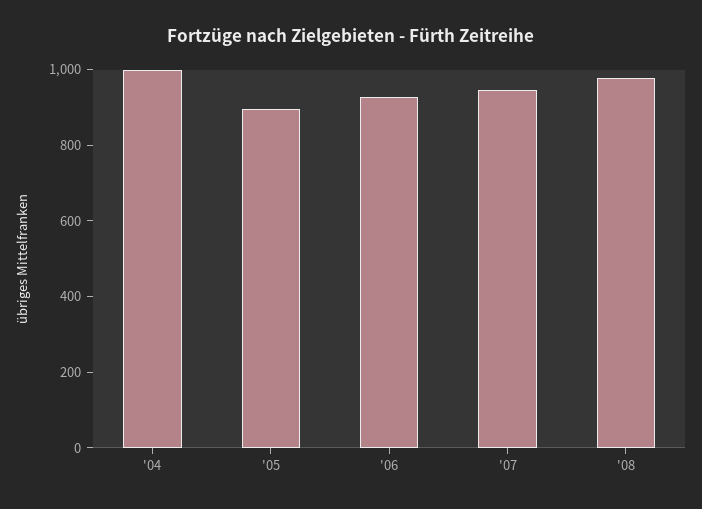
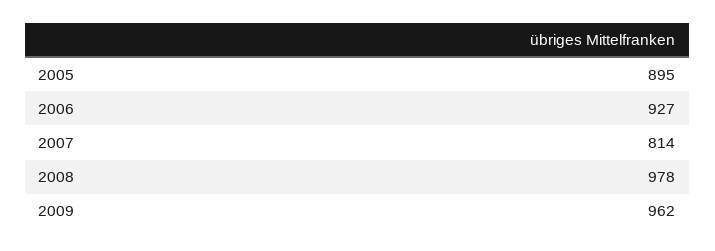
'04: 1000 -> none
'07: 950 -> 814
2009: none -> 962

